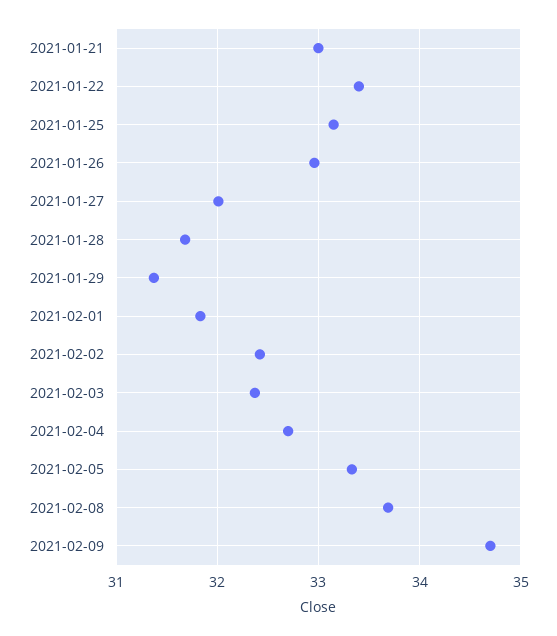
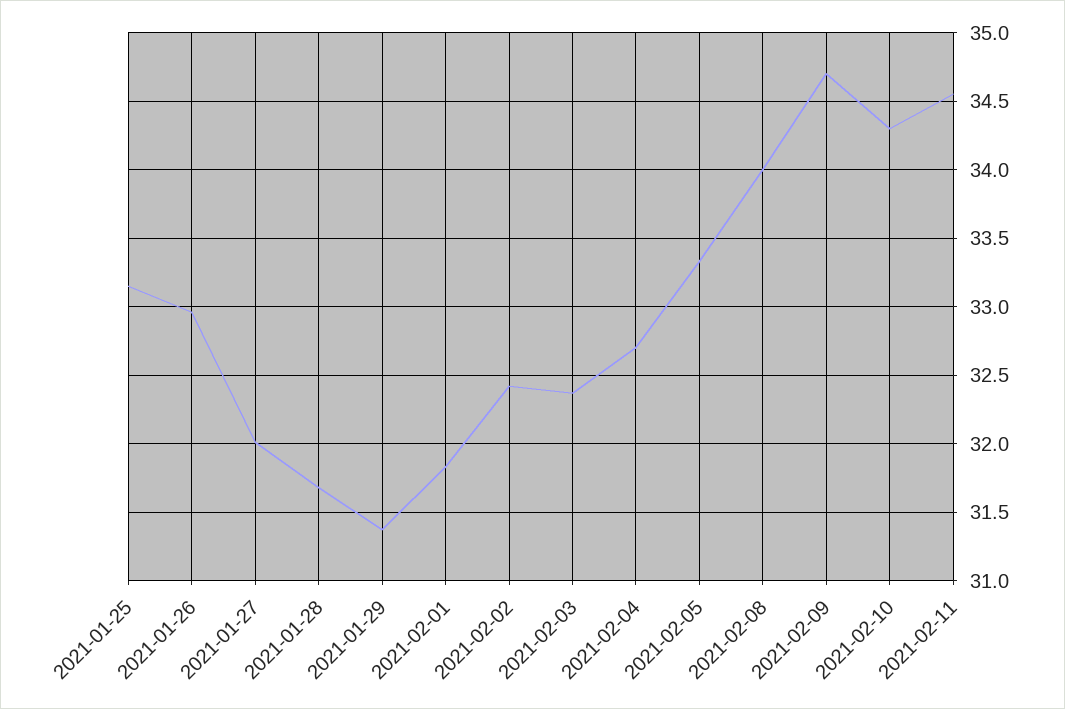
2021-01-21: 33 -> none
2021-01-22: 33.4 -> none
2021-02-08: 33.7 -> 34
2021-02-10: none -> 34.3
2021-02-11: none -> 34.55

